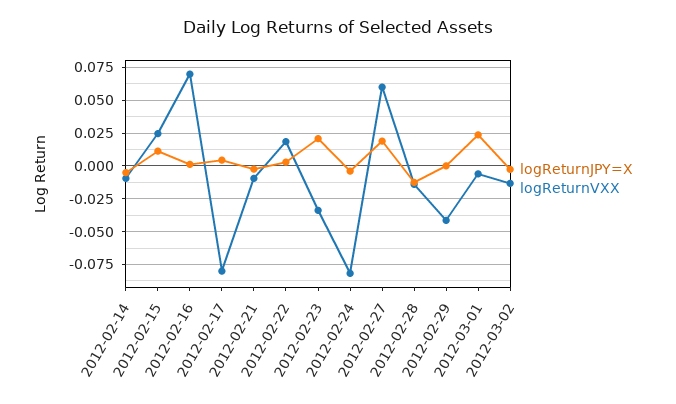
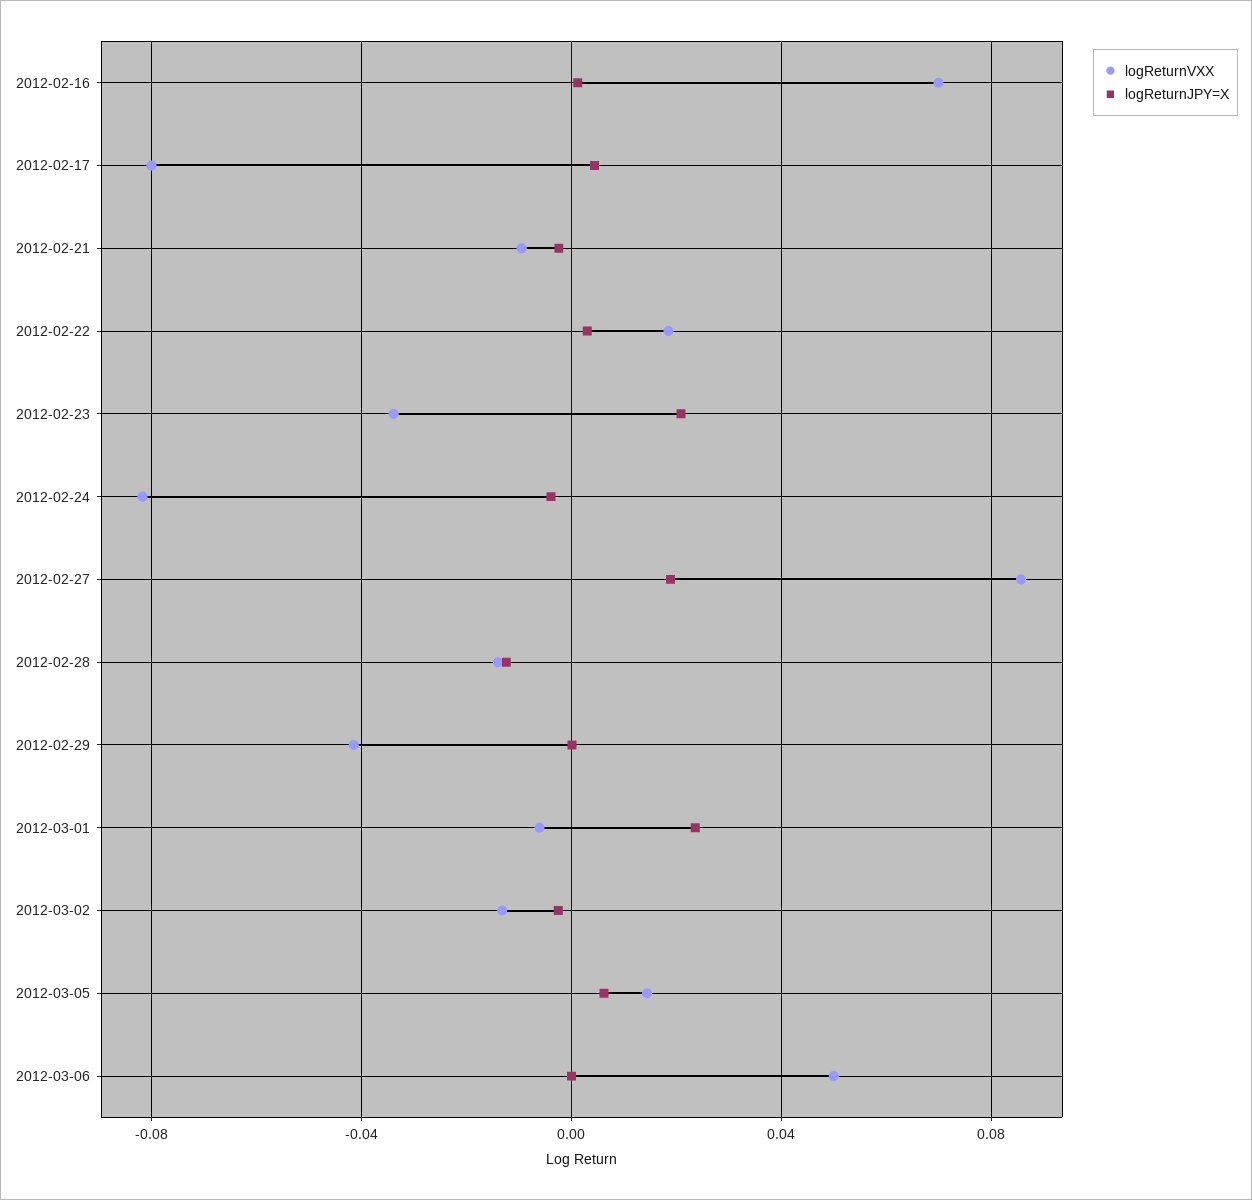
logReturnJPY=X, 2012-02-14: -0.005 -> none
logReturnVXX, 2012-02-14: -0.01 -> none
logReturnJPY=X, 2012-02-15: 0.01 -> none
logReturnVXX, 2012-02-15: 0.025 -> none
logReturnVXX, 2012-02-27: 0.06 -> 0.085
logReturnVXX, 2012-03-05: none -> 0.015
logReturnJPY=X, 2012-03-05: none -> 0.005
logReturnVXX, 2012-03-06: none -> 0.05
logReturnJPY=X, 2012-03-06: none -> 0

